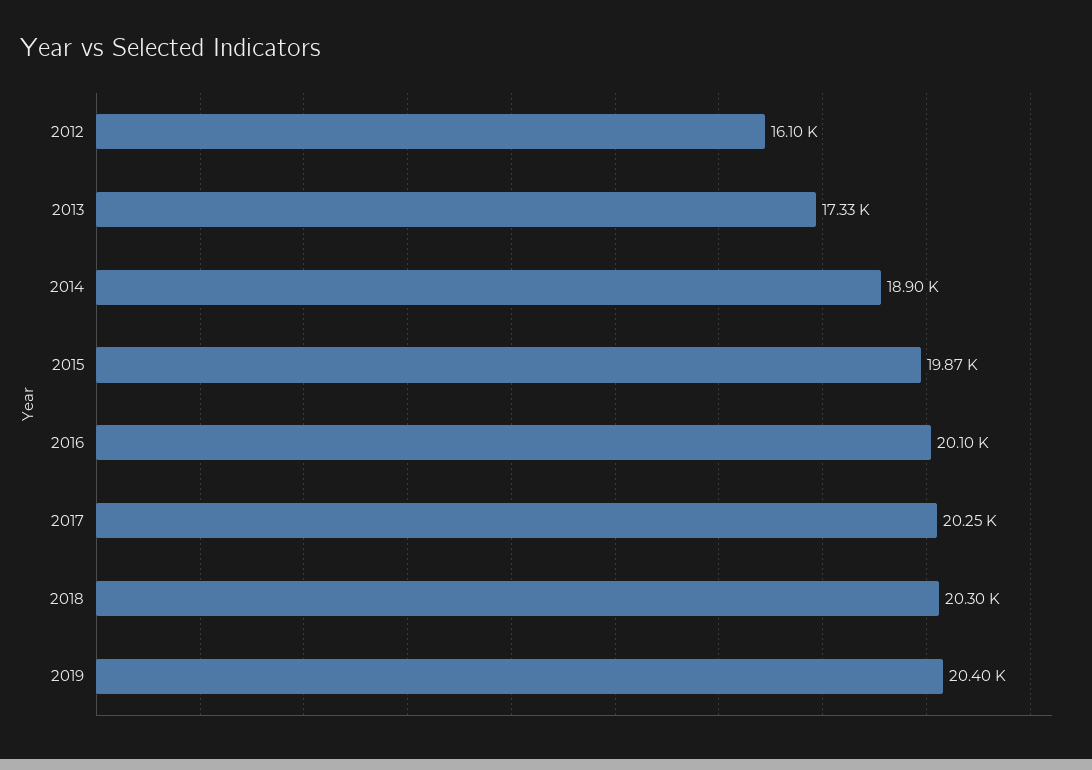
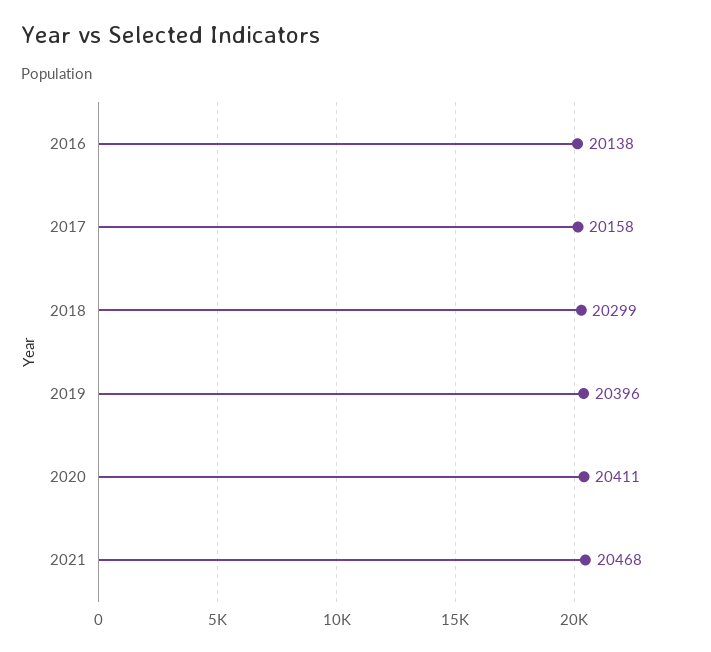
2012: 16100 -> none
2013: 17330 -> none
2014: 18900 -> none
2015: 19870 -> none
2016: 20100 -> 20138
2017: 20250 -> 20158
2020: none -> 20411
2021: none -> 20468

